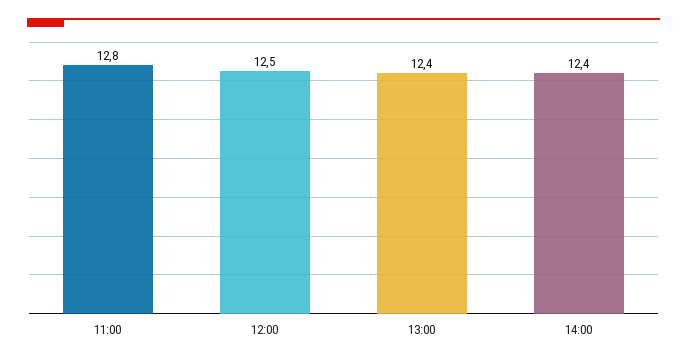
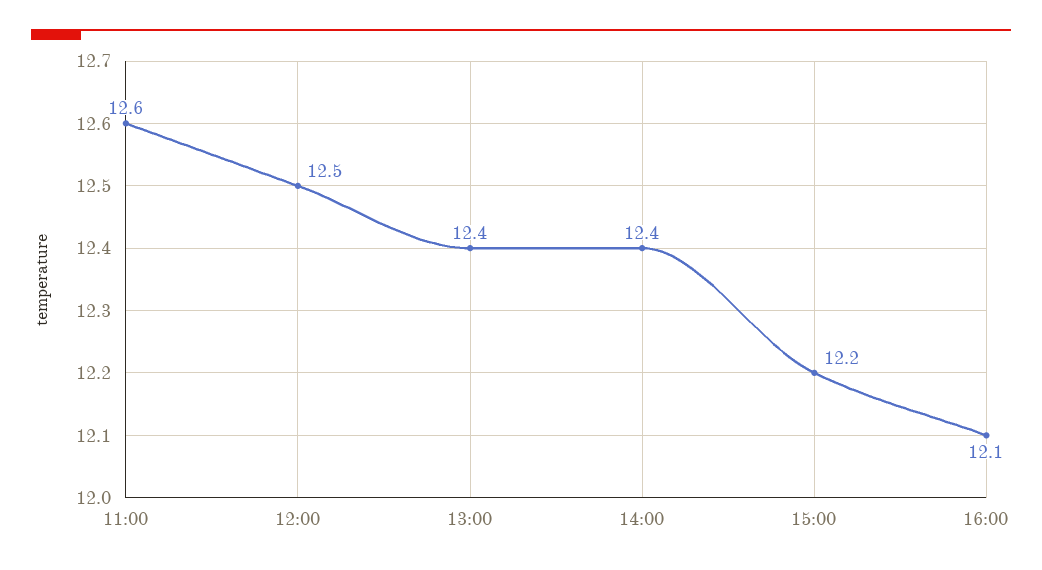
11:00: 12.8 -> 12.6
15:00: none -> 12.2
16:00: none -> 12.1

